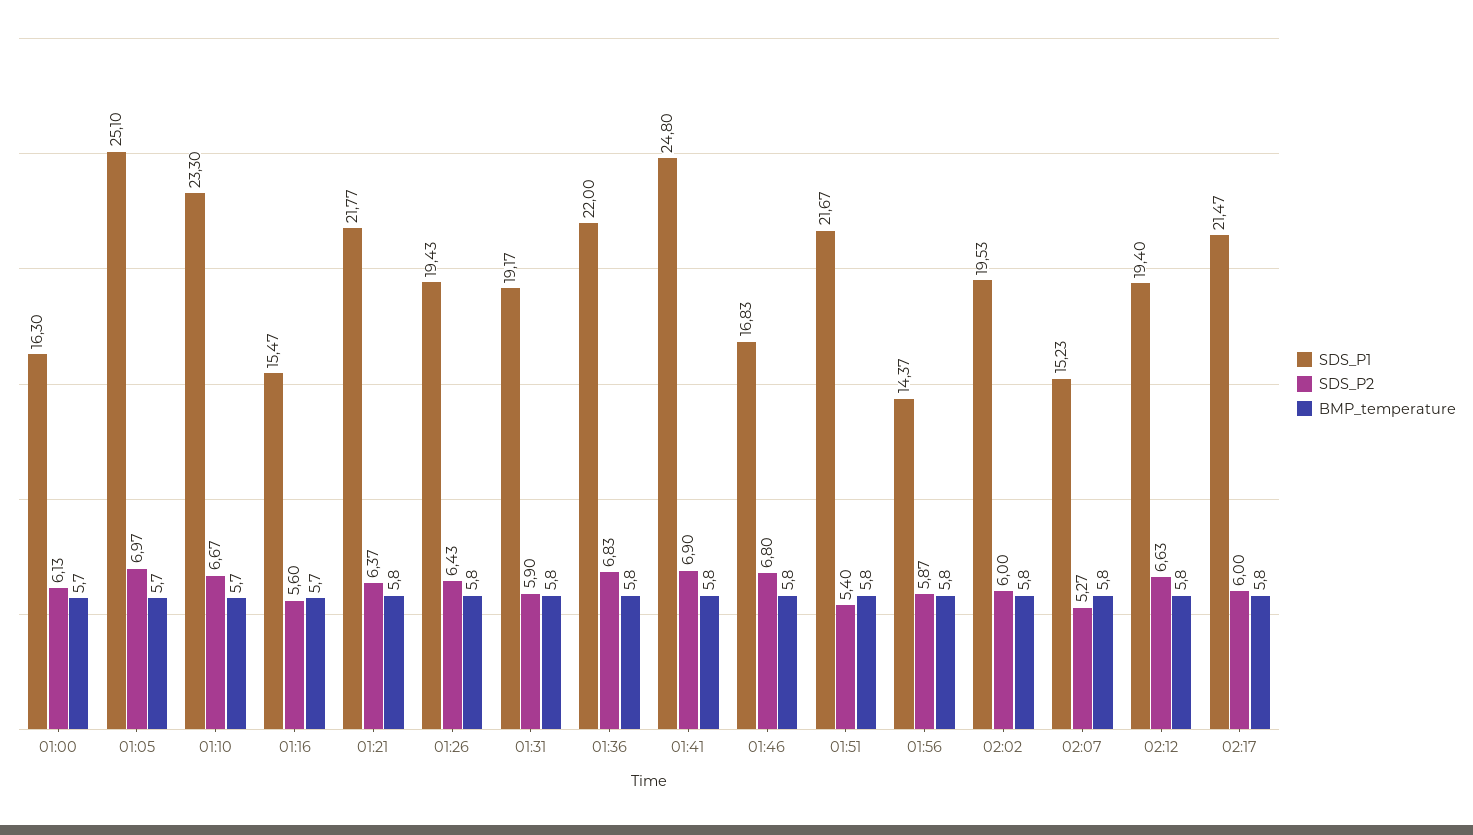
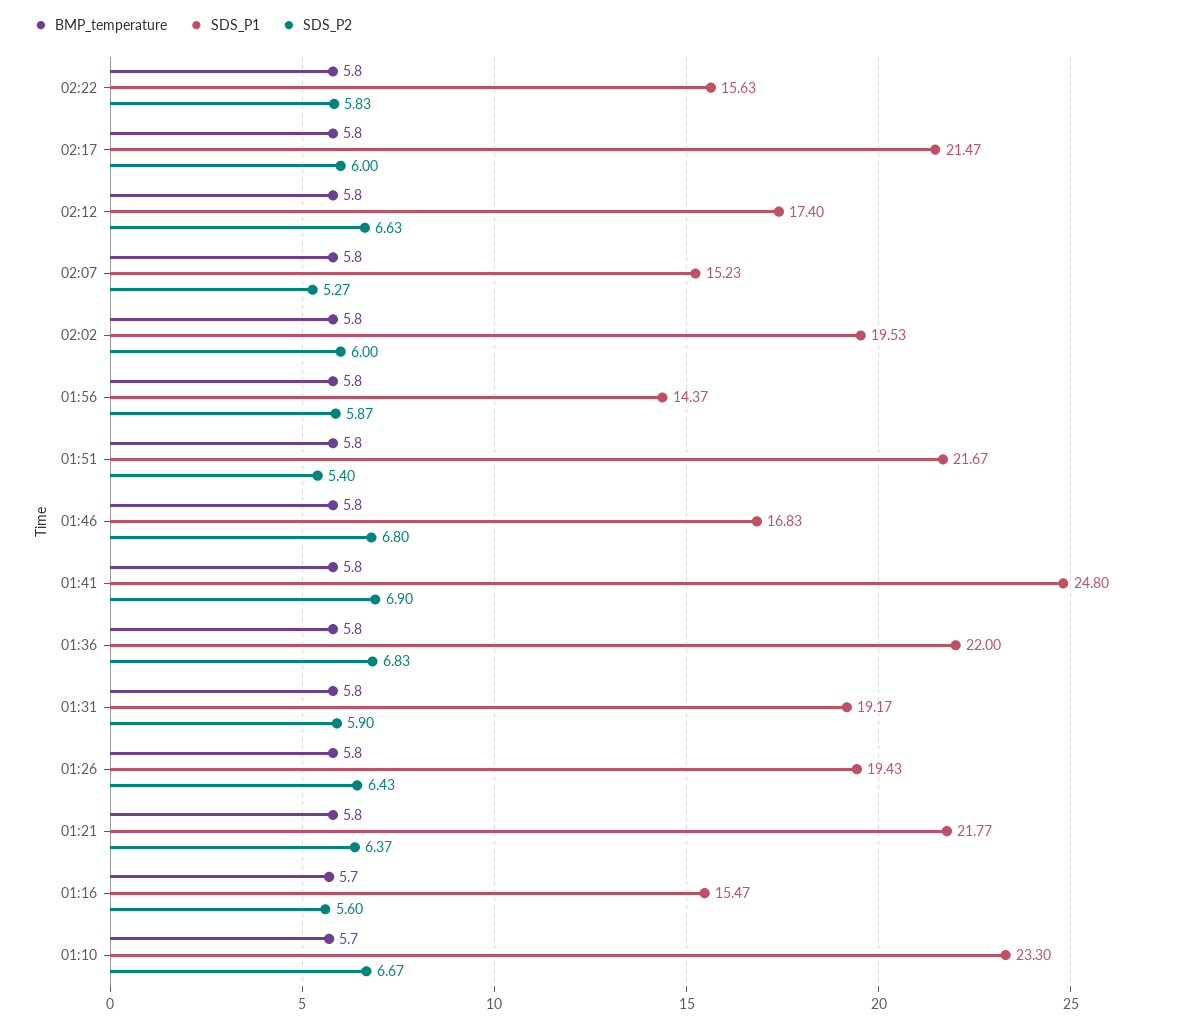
SDS_P1, 01:00: 16.3 -> none
SDS_P2, 01:00: 6.13 -> none
BMP_temperature, 01:00: 5.7 -> none
SDS_P1, 01:05: 25.1 -> none
SDS_P2, 01:05: 6.97 -> none
BMP_temperature, 01:05: 5.7 -> none
SDS_P1, 02:12: 19.4 -> 17.4
BMP_temperature, 02:22: none -> 5.8
SDS_P1, 02:22: none -> 15.63
SDS_P2, 02:22: none -> 5.83

